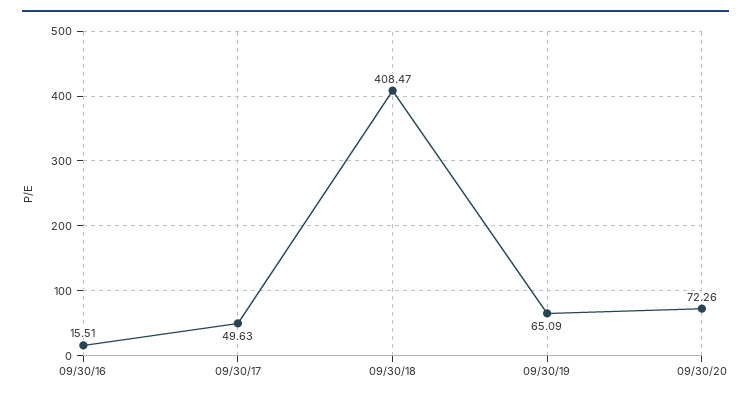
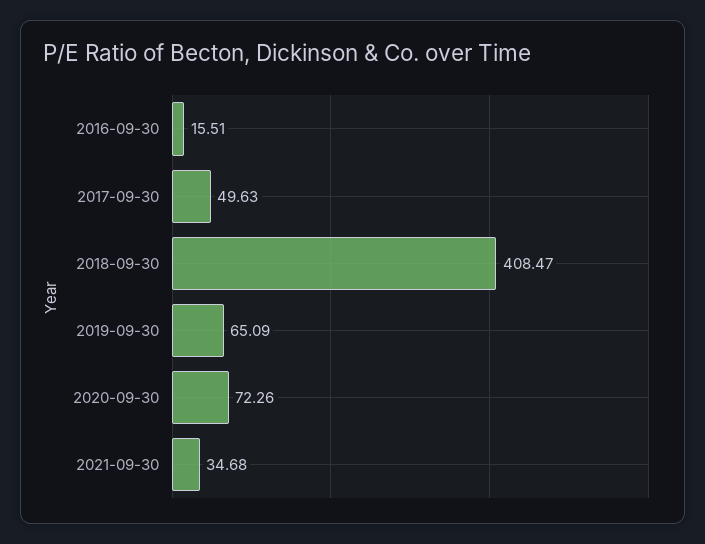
2021-09-30: none -> 34.68

